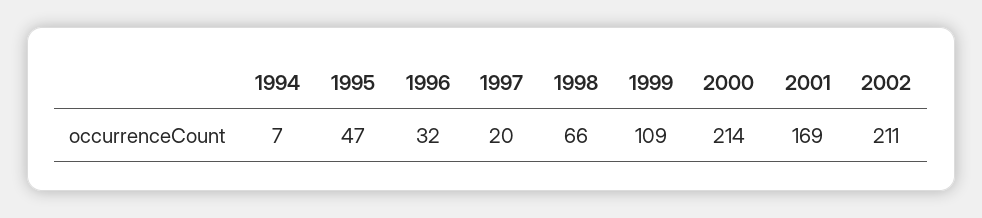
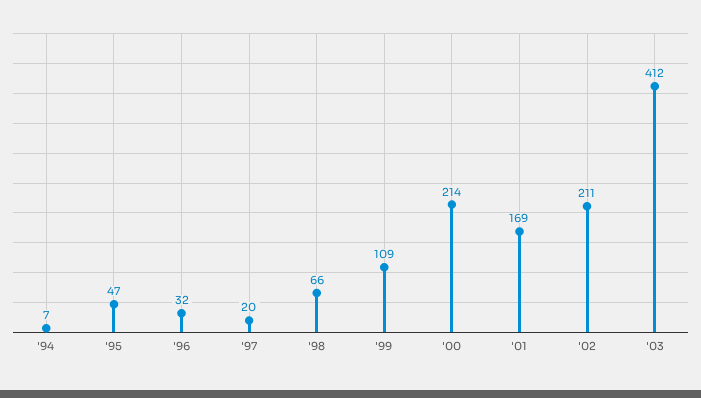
'03: none -> 412

